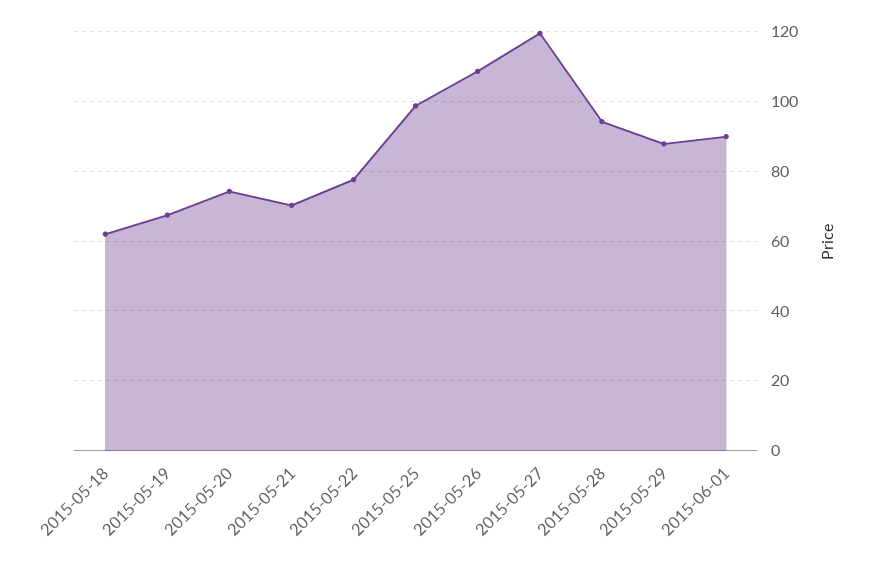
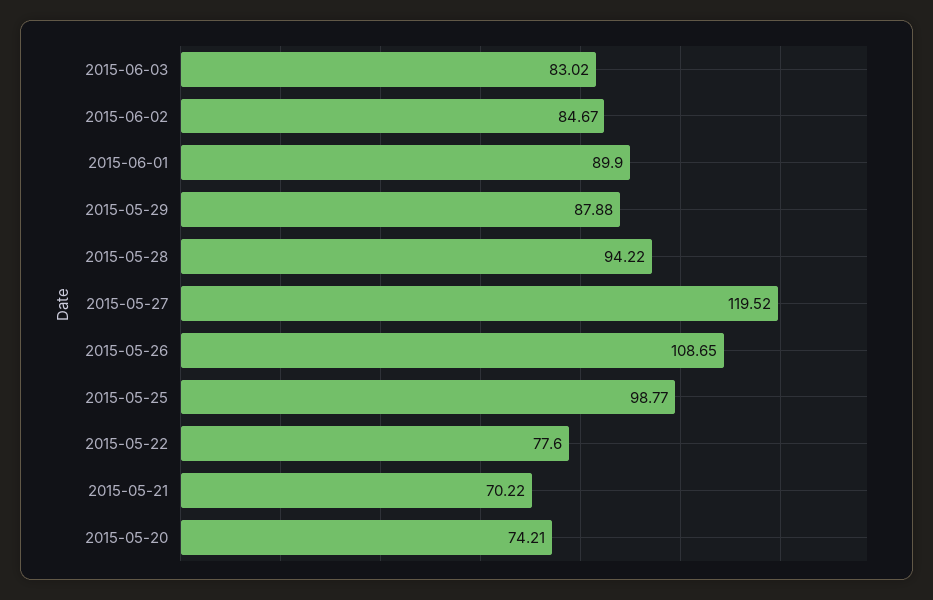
2015-05-18: 62 -> none
2015-05-19: 68 -> none
2015-06-03: none -> 83.02
2015-06-02: none -> 84.67

